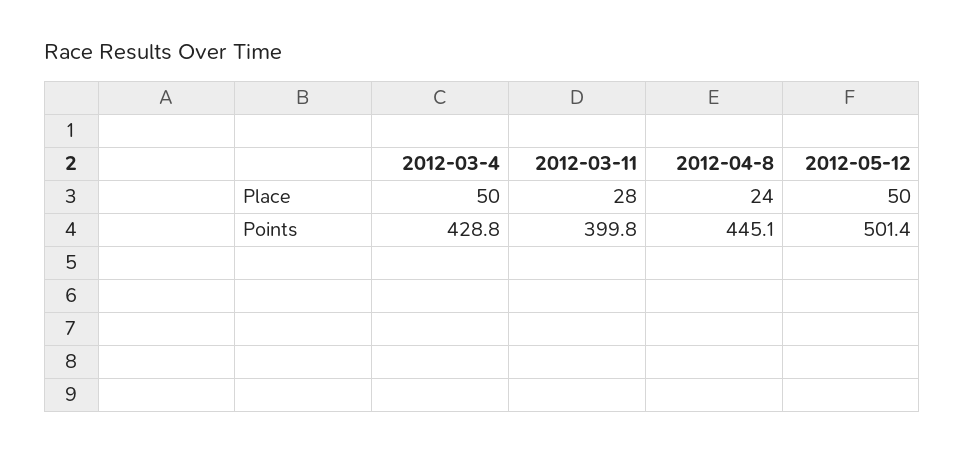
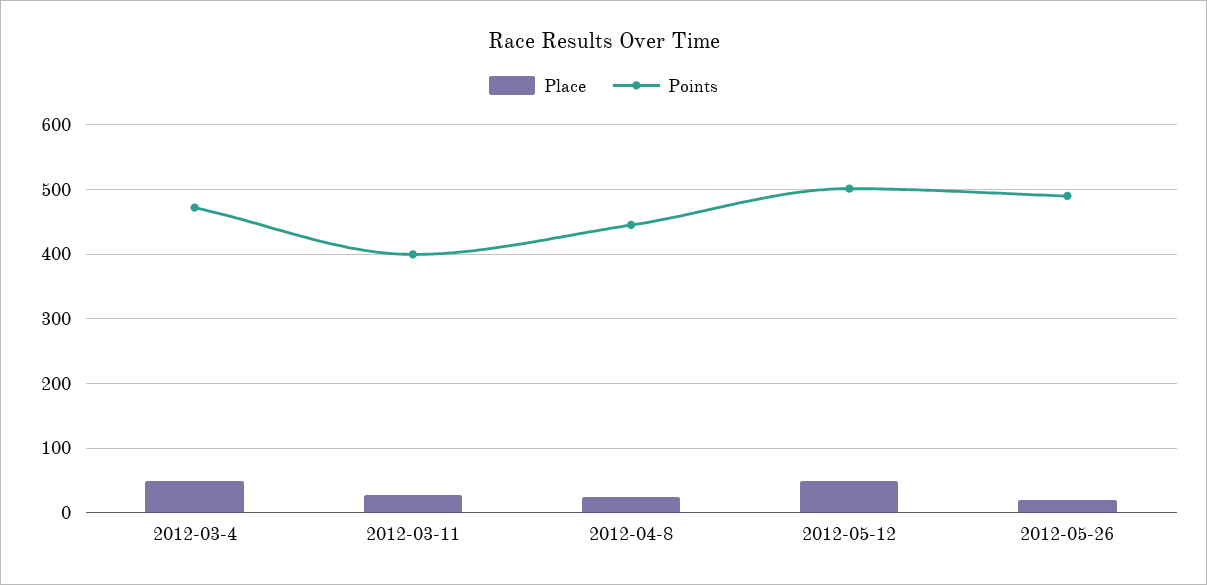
Points, 2012-03-4: 428.8 -> 470
Place, 2012-05-26: none -> 20
Points, 2012-05-26: none -> 490

